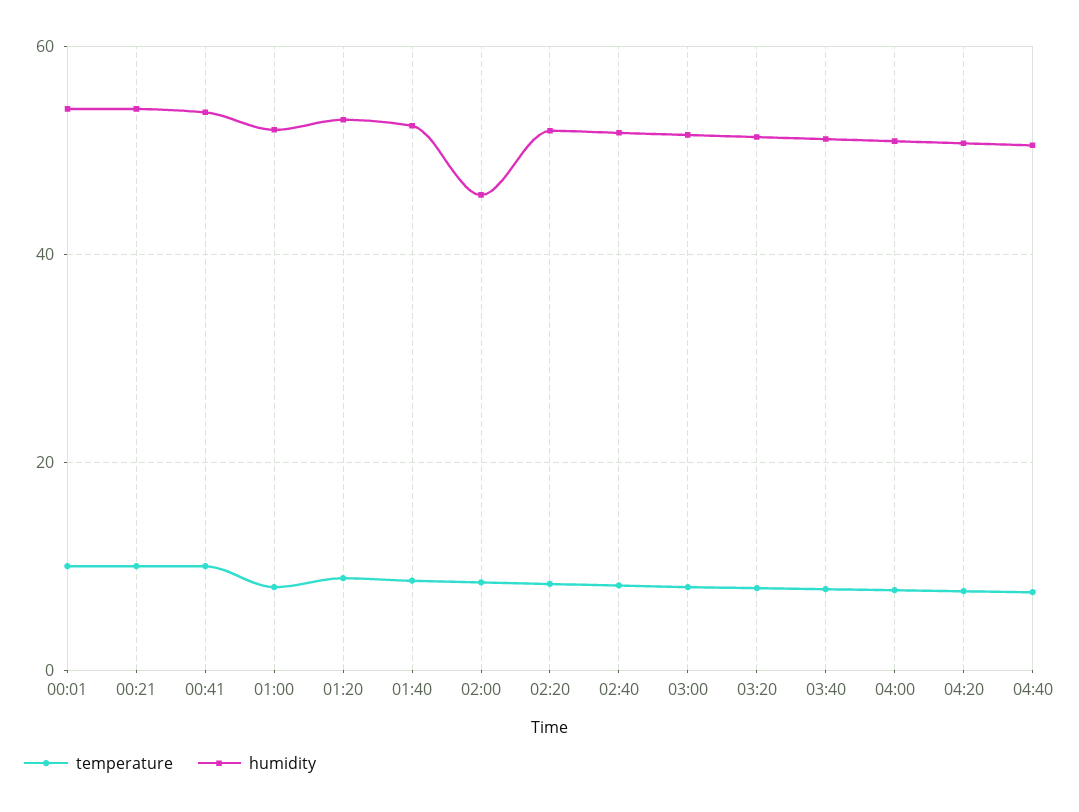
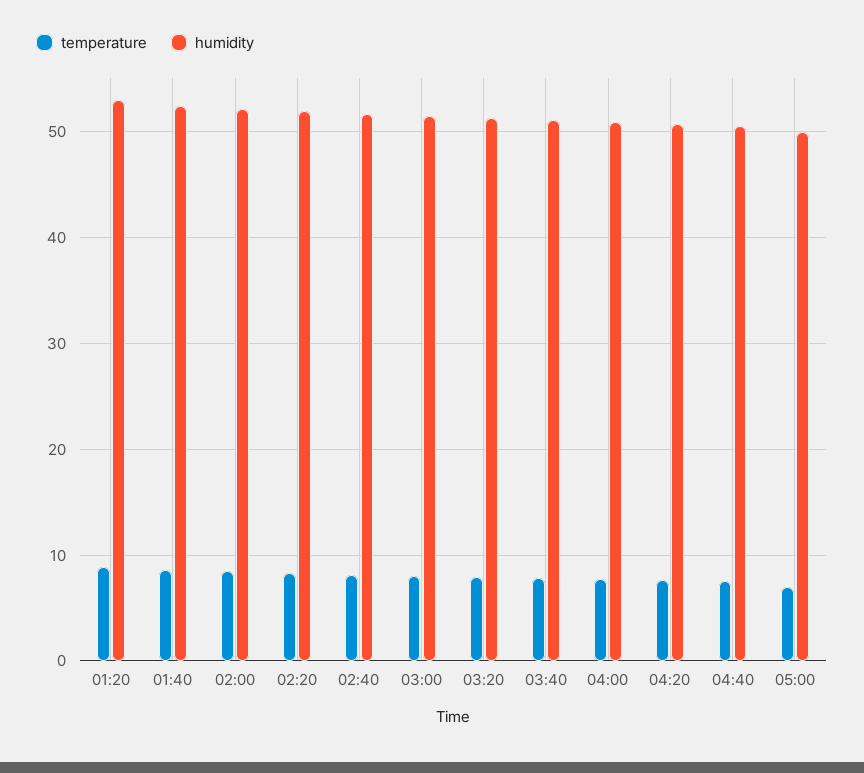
temperature, 00:01: 10 -> none
humidity, 00:01: 54 -> none
temperature, 00:21: 10 -> none
humidity, 00:21: 54 -> none
temperature, 00:41: 10 -> none
humidity, 00:41: 54 -> none
temperature, 01:00: 8 -> none
humidity, 01:00: 52 -> none
humidity, 02:00: 46 -> 52
temperature, 05:00: none -> 7
humidity, 05:00: none -> 50

